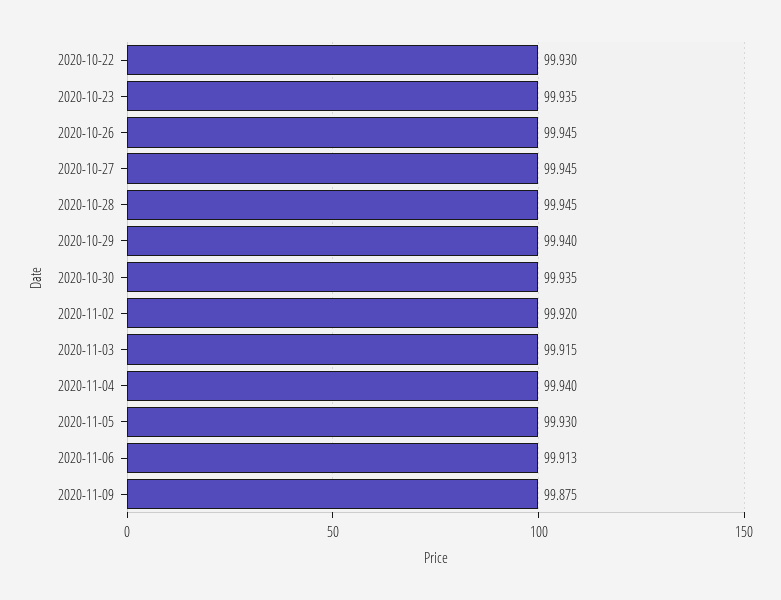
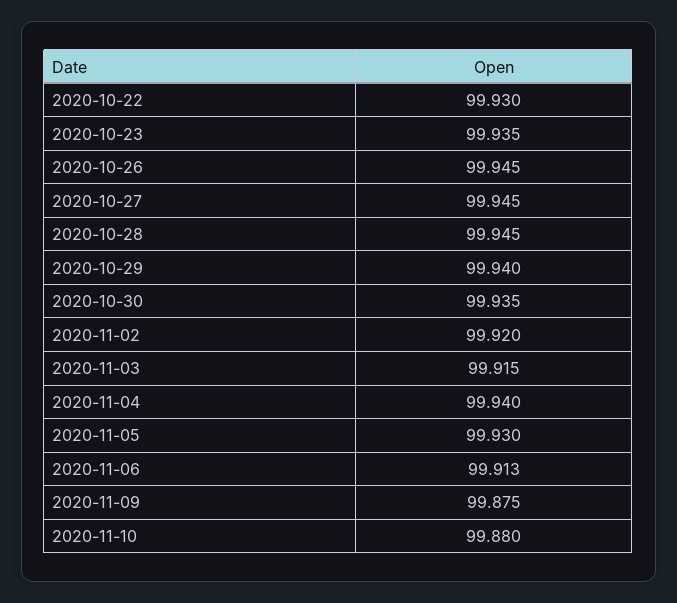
2020-11-10: none -> 99.88

